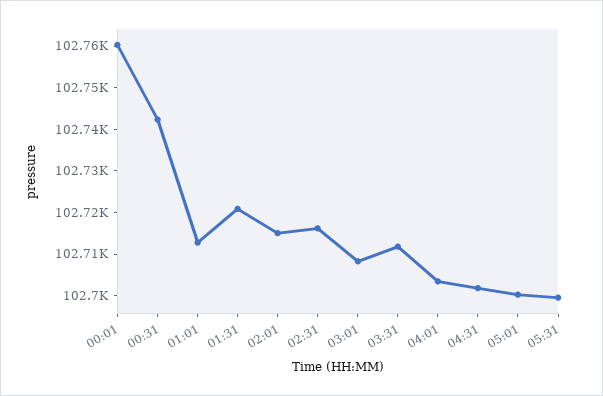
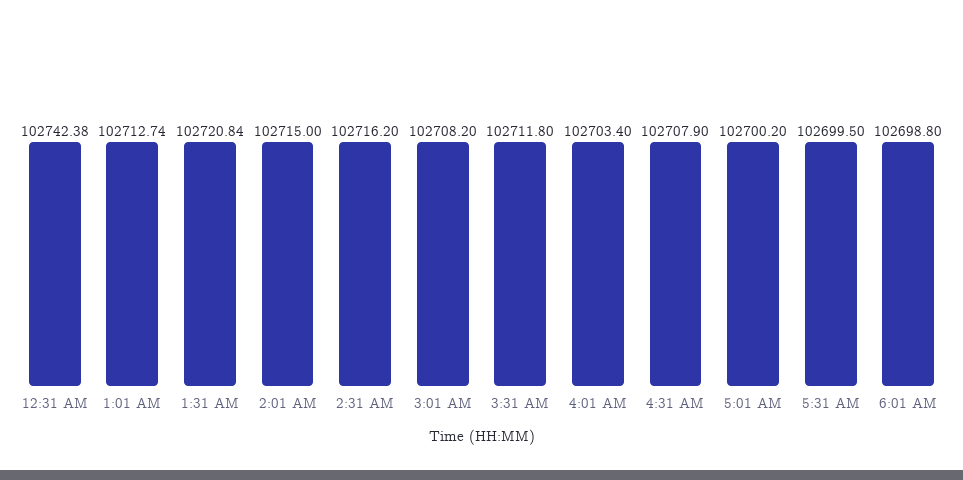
00:01: 102760 -> none
04:31: 102702 -> 102707.9
6:01 AM: none -> 102698.8

